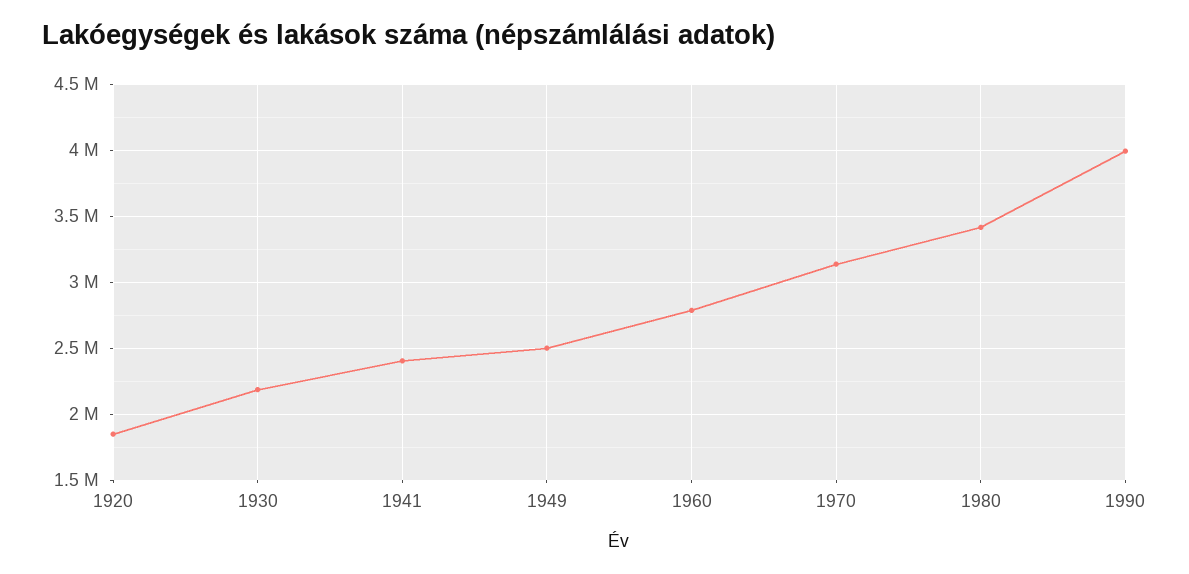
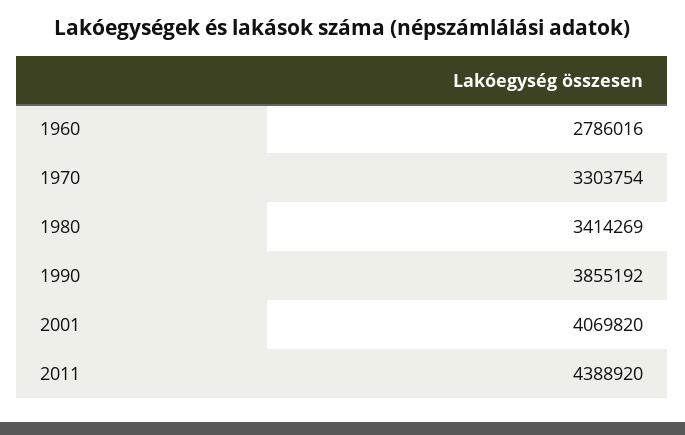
1920: 1850000 -> none
1930: 2200000 -> none
1941: 2400000 -> none
1949: 2500000 -> none
1970: 3150000 -> 3303754
1990: 4000000 -> 3855192
2001: none -> 4069820
2011: none -> 4388920

